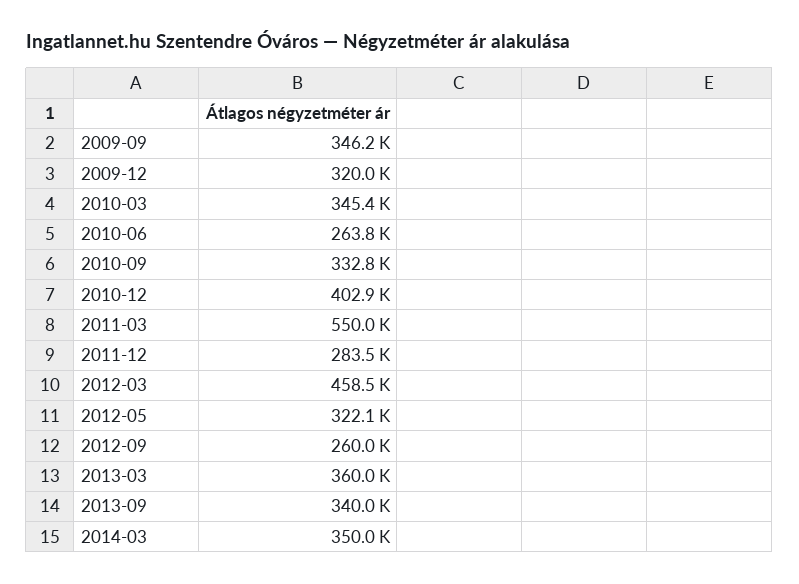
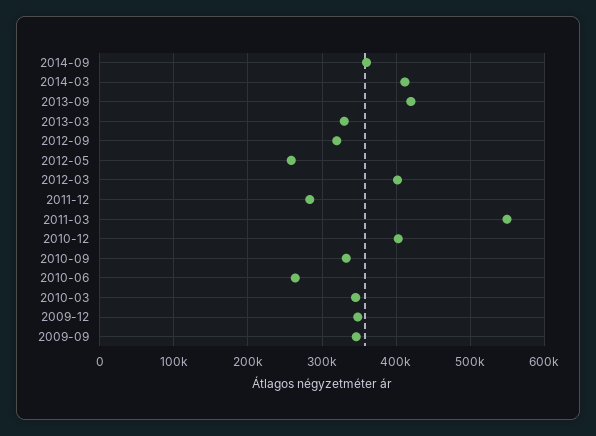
2009-12: 320000 -> 350000
2012-03: 458500 -> 400000
2012-05: 322100 -> 260000
2012-09: 260000 -> 320000
2013-03: 360000 -> 330000
2013-09: 340000 -> 420000
2014-03: 350000 -> 410000
2014-09: none -> 360000

